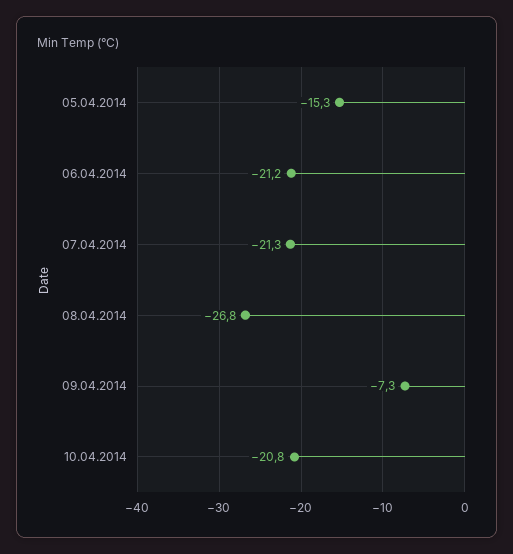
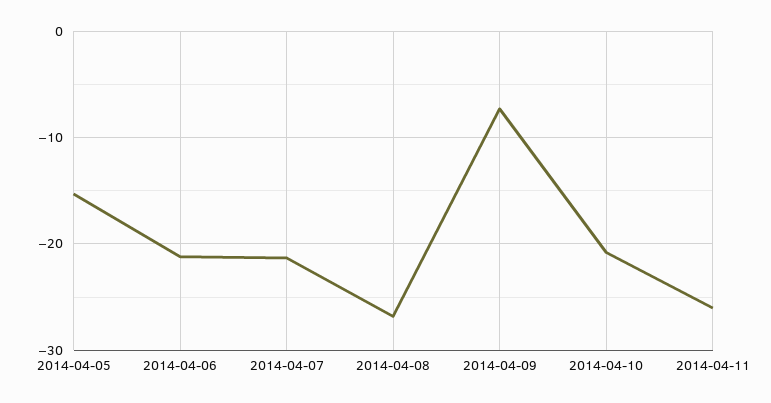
2014-04-11: none -> -26

